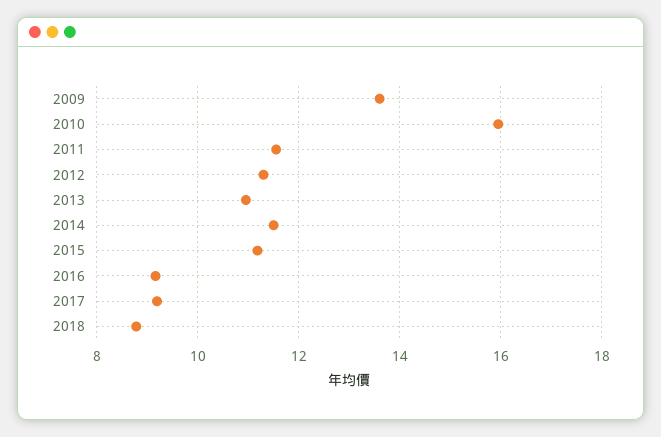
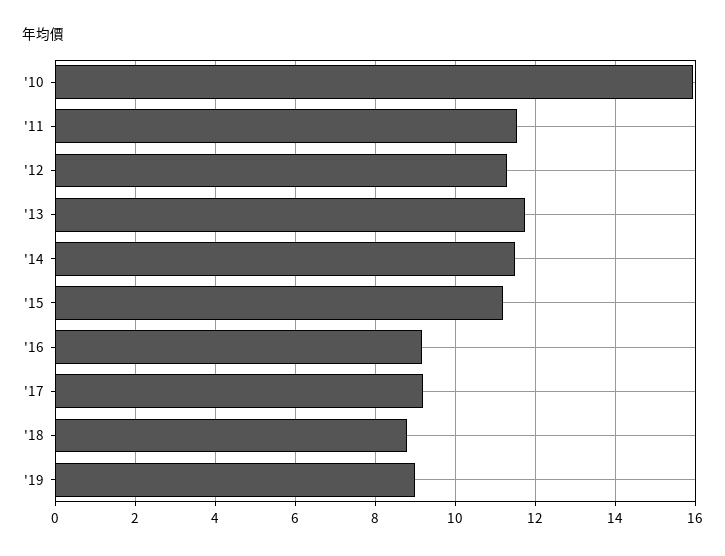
2009: 13.6 -> none
2013: 11 -> 11.8
'19: none -> 9

